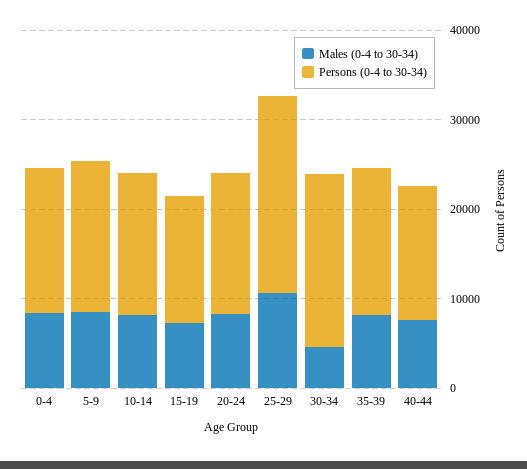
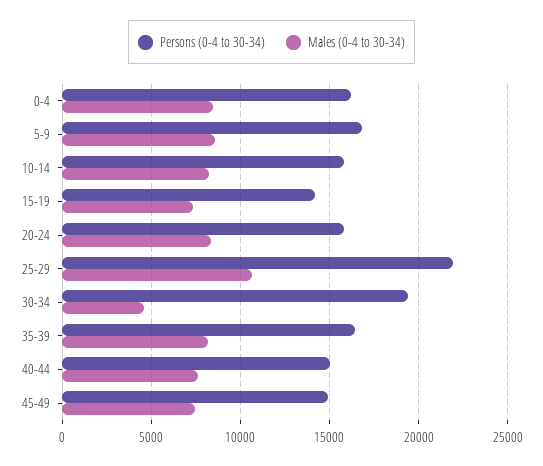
Persons (0-4 to 30-34), 45-49: none -> 15000
Males (0-4 to 30-34), 45-49: none -> 7500

